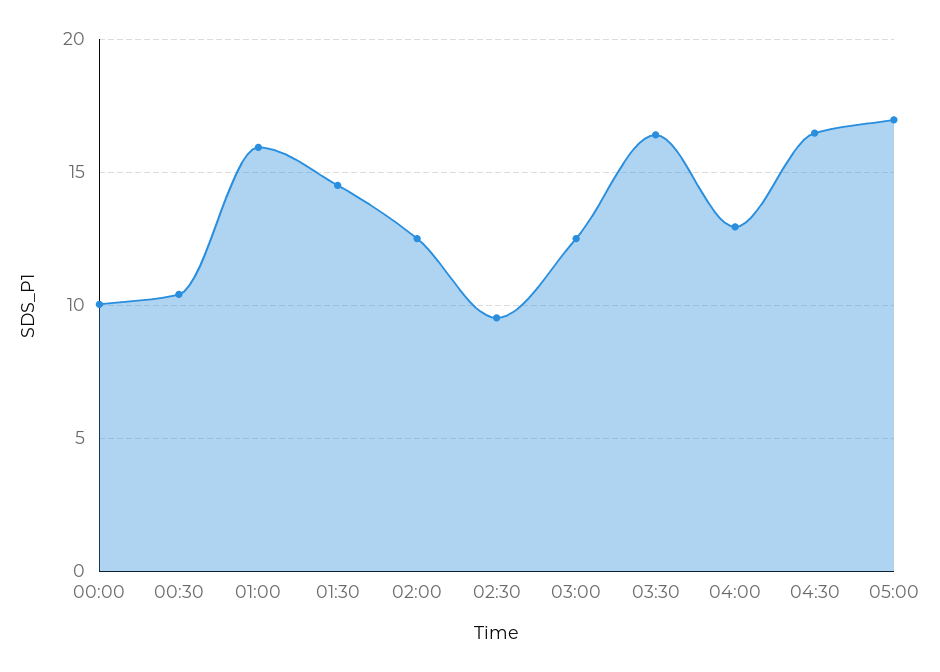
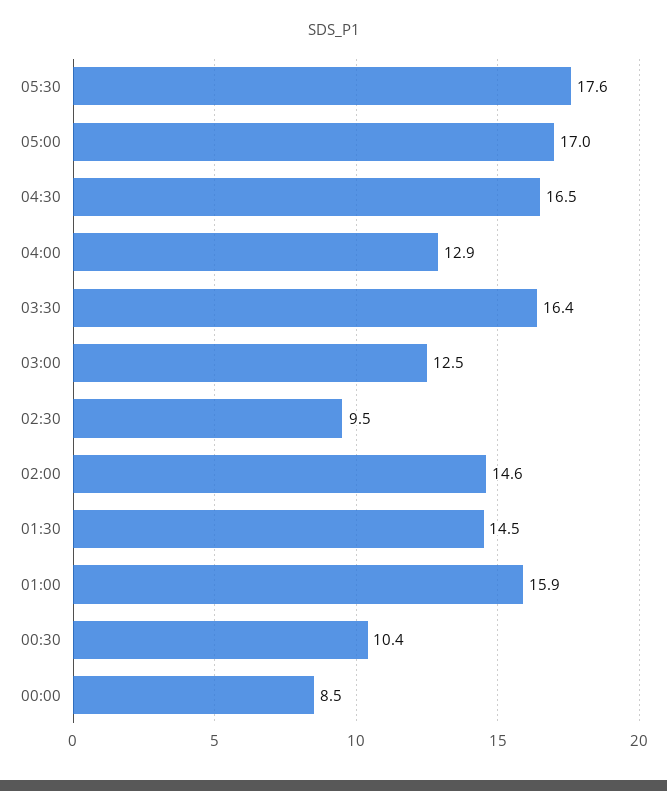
00:00: 10 -> 8.5
02:00: 12.5 -> 14.6
05:30: none -> 17.6

